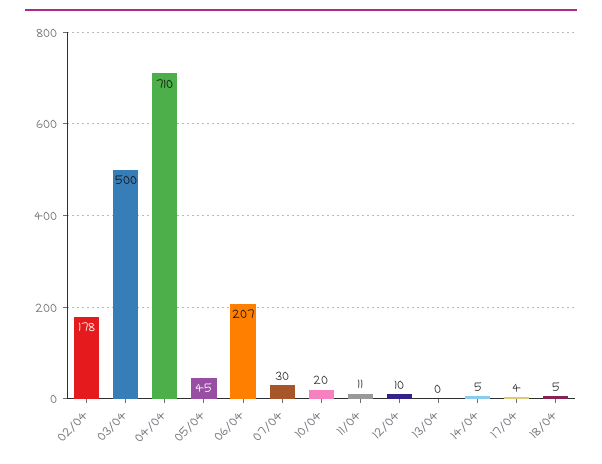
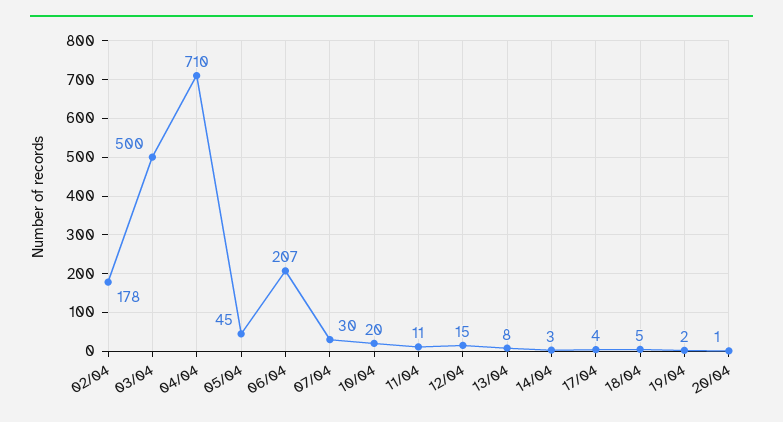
12/04: 10 -> 15
13/04: 0 -> 8
14/04: 5 -> 3
19/04: none -> 2
20/04: none -> 1

